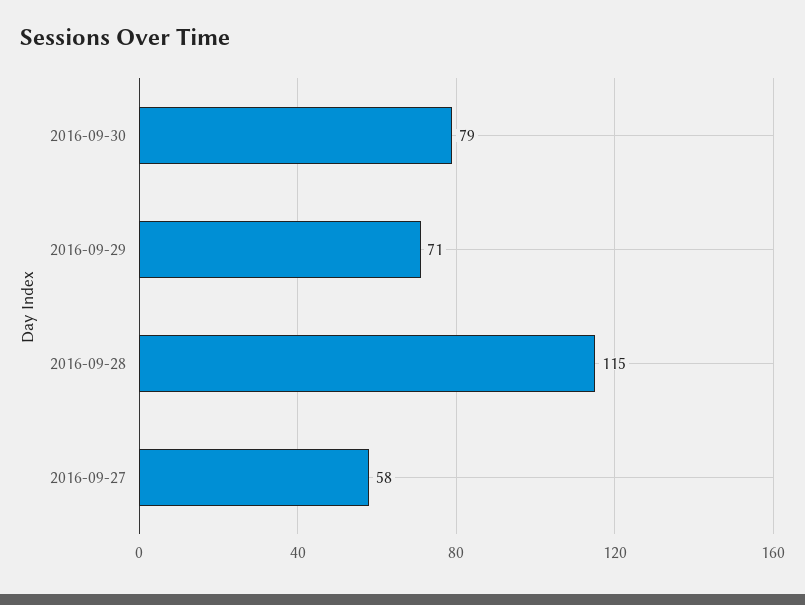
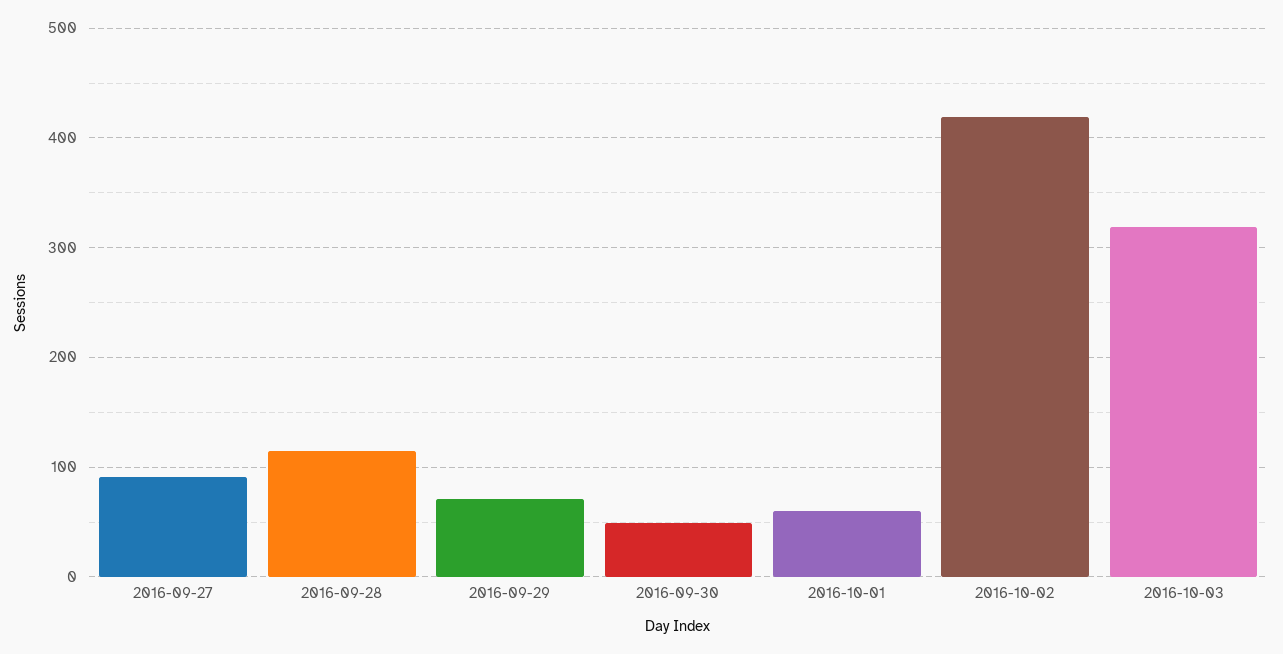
2016-09-30: 79 -> 50
2016-09-27: 58 -> 90
2016-10-01: none -> 60
2016-10-02: none -> 420
2016-10-03: none -> 320

